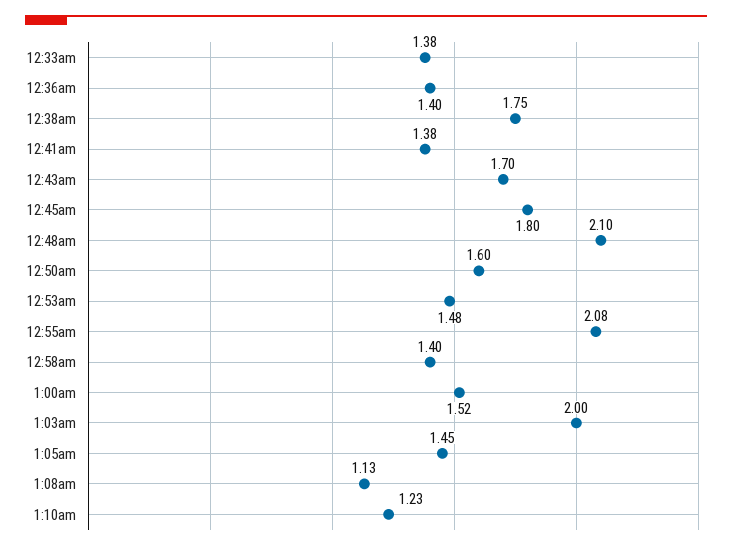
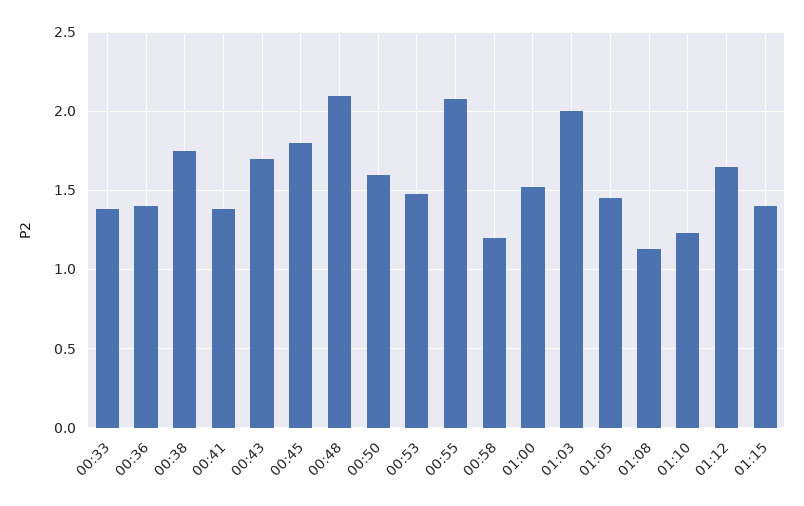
12:58am: 1.4 -> 1.2
01:12: none -> 1.65
01:15: none -> 1.4

